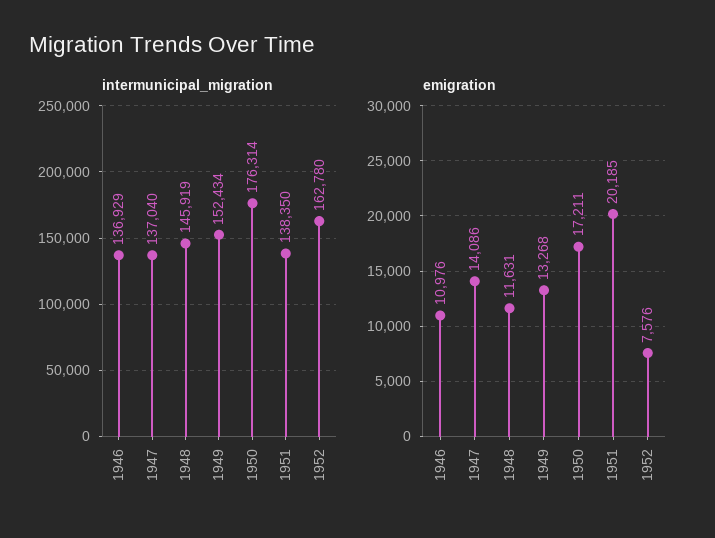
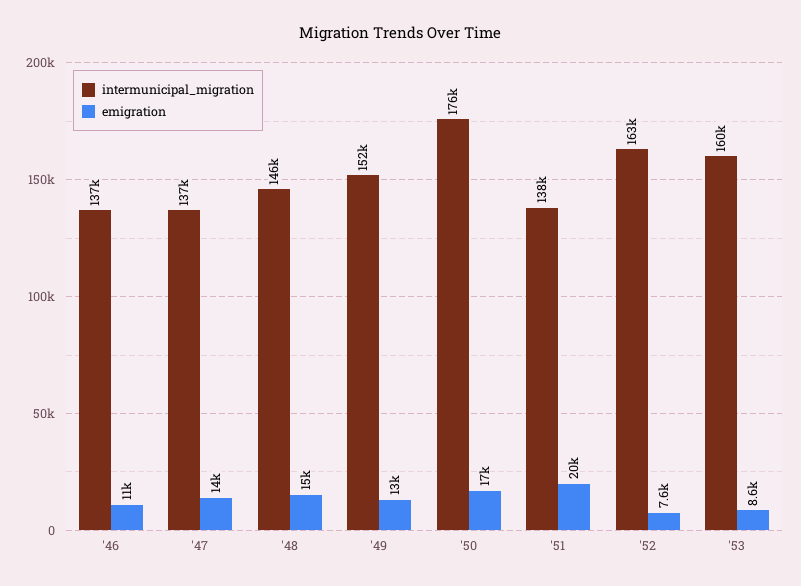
emigration, 1948: 11631 -> 15000
intermunicipal_migration, '53: none -> 160000
emigration, '53: none -> 8600

